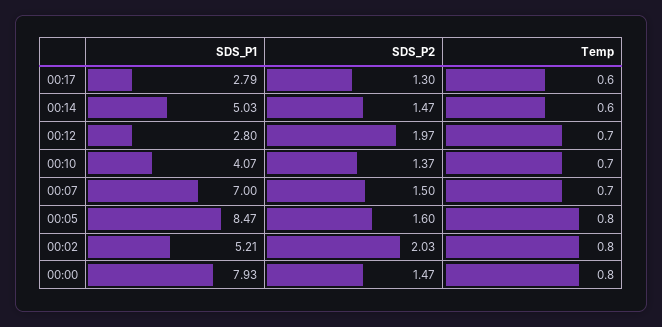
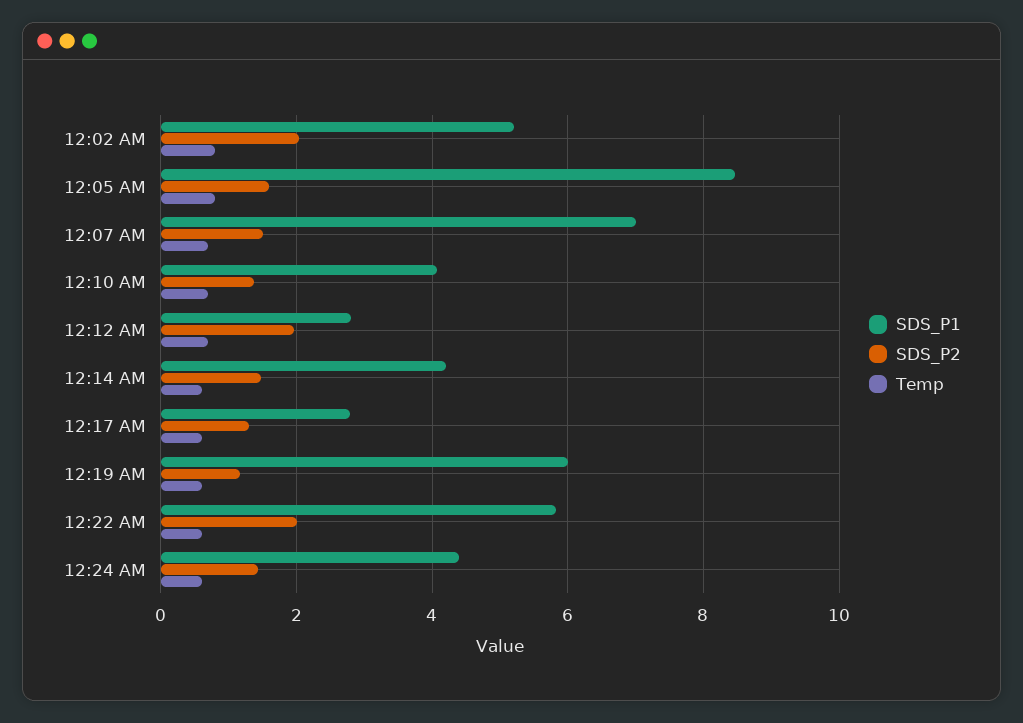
SDS_P1, 00:14: 5.03 -> 4.2
SDS_P1, 00:00: 7.93 -> none
SDS_P2, 00:00: 1.47 -> none
Temp, 00:00: 0.8 -> none
SDS_P1, 12:19 AM: none -> 6
SDS_P2, 12:19 AM: none -> 1.2
Temp, 12:19 AM: none -> 0.6
SDS_P1, 12:22 AM: none -> 5.8
SDS_P2, 12:22 AM: none -> 2
Temp, 12:22 AM: none -> 0.6
SDS_P1, 12:24 AM: none -> 4.4
SDS_P2, 12:24 AM: none -> 1.4
Temp, 12:24 AM: none -> 0.6

